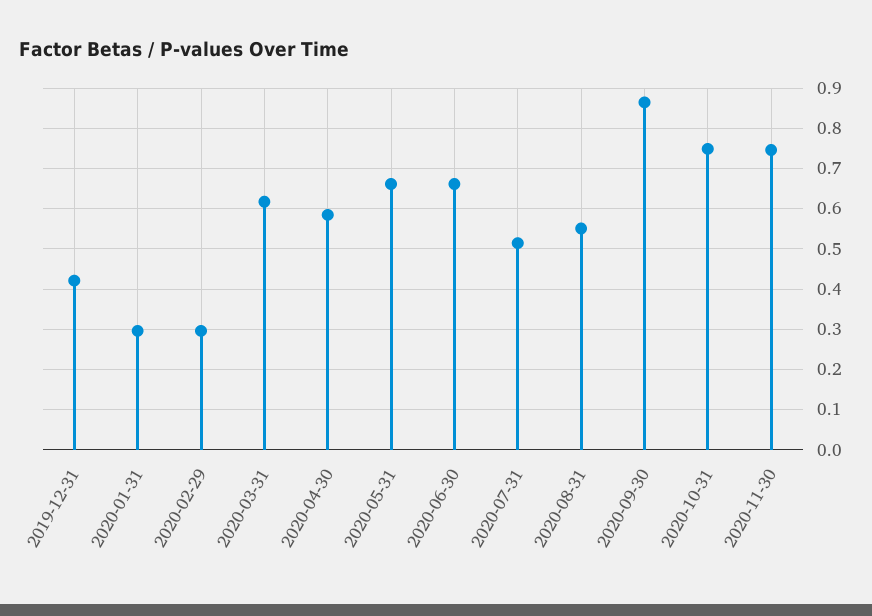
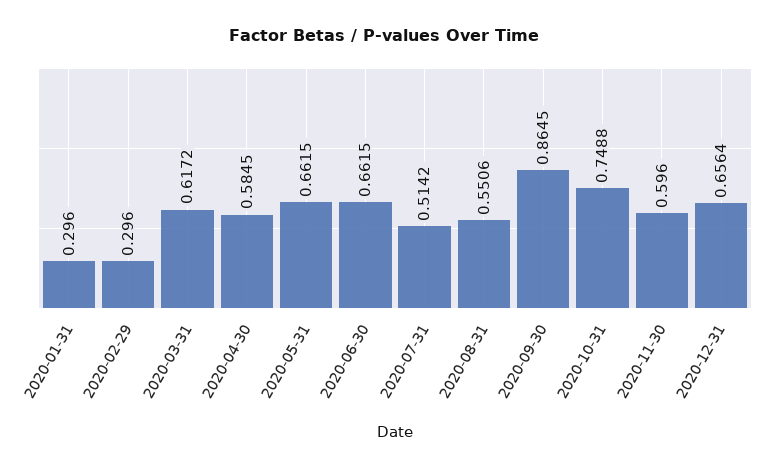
2019-12-31: 0.42 -> none
2020-11-30: 0.74 -> 0.596
2020-12-31: none -> 0.6564

